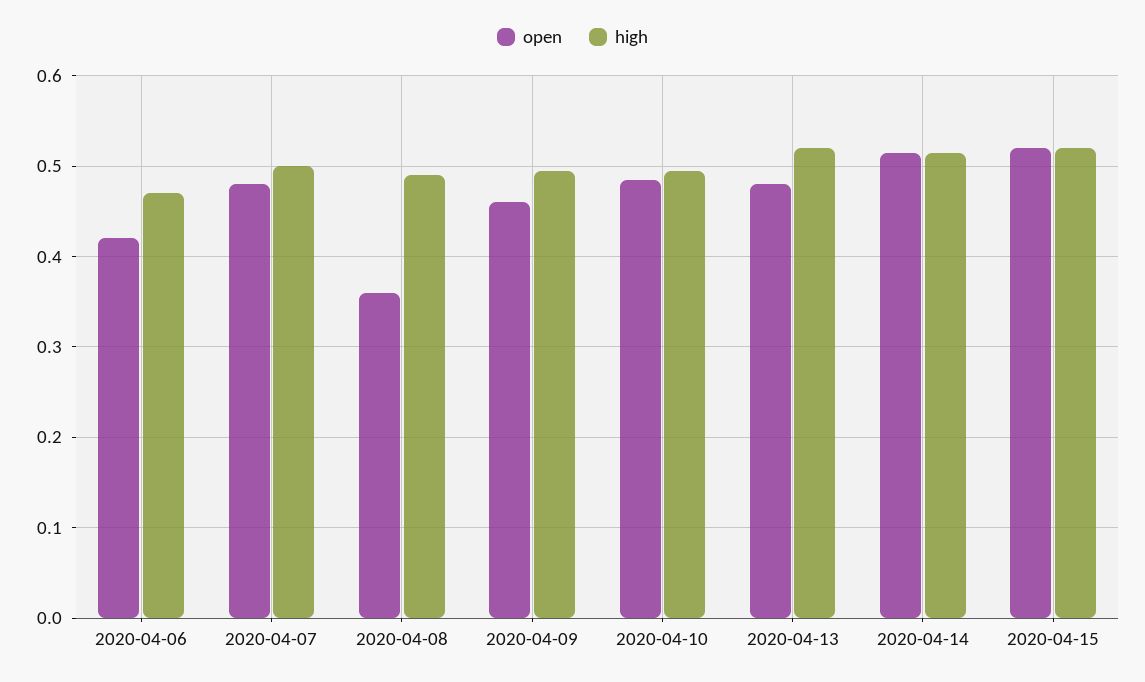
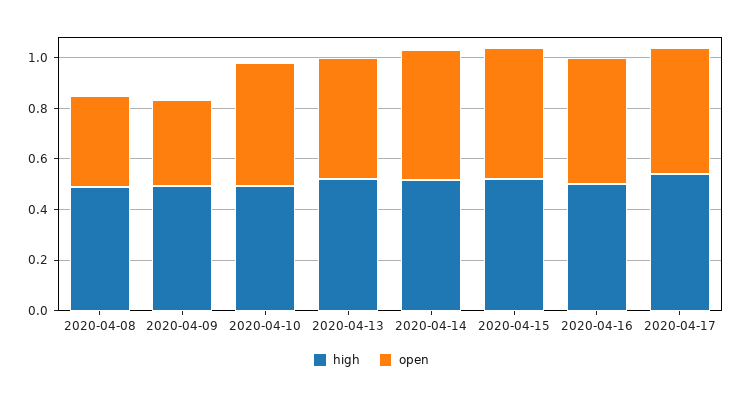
open, 2020-04-06: 0.42 -> none
high, 2020-04-06: 0.47 -> none
open, 2020-04-07: 0.48 -> none
high, 2020-04-07: 0.5 -> none
open, 2020-04-09: 0.46 -> 0.35
high, 2020-04-16: none -> 0.5
open, 2020-04-16: none -> 0.5
high, 2020-04-17: none -> 0.55
open, 2020-04-17: none -> 0.5

